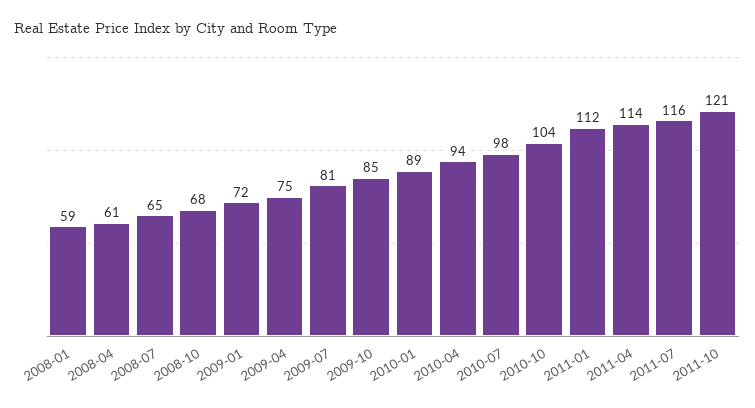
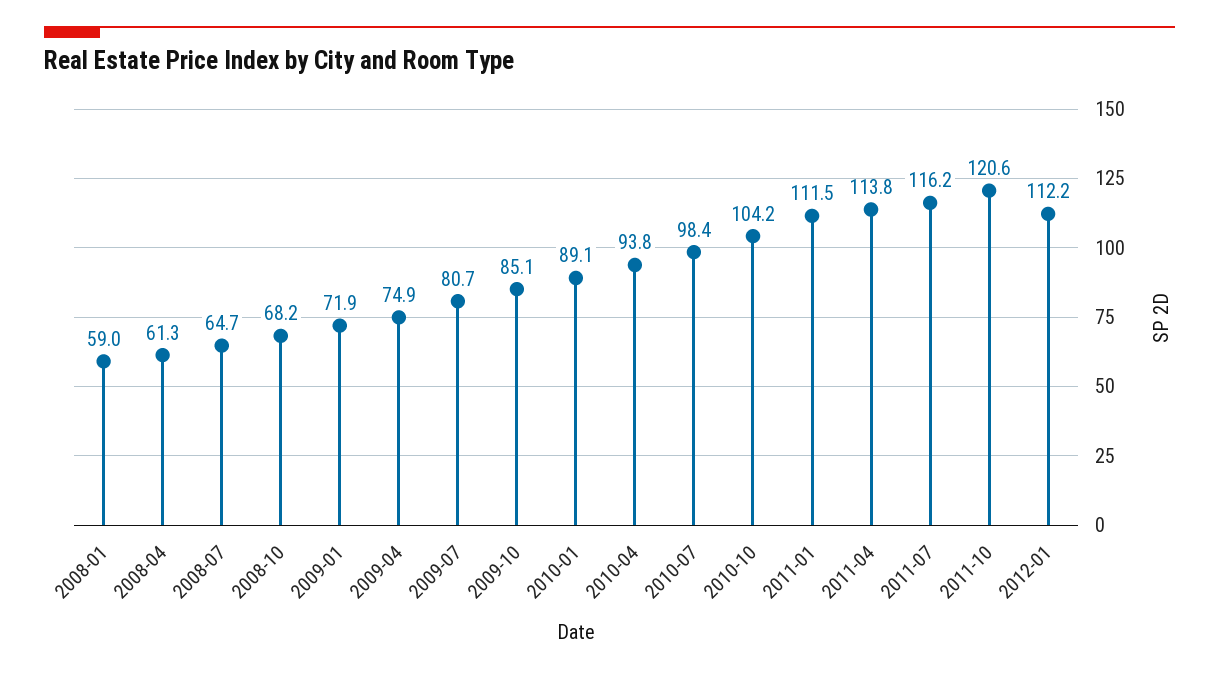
2012-01: none -> 112.2

